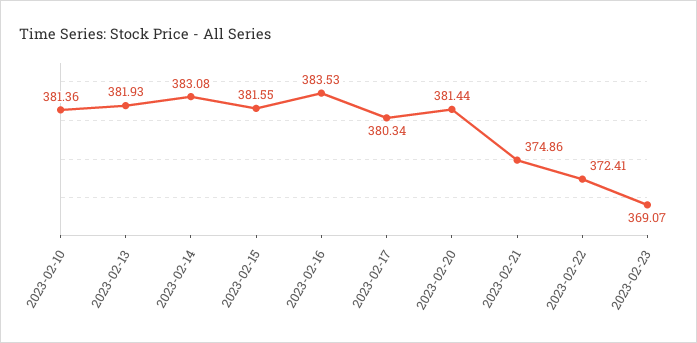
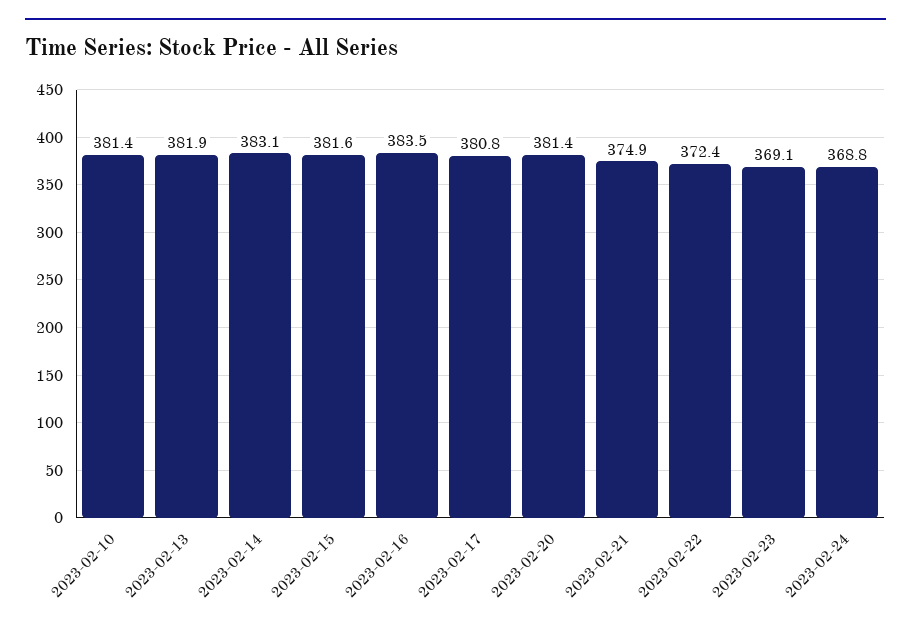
2023-02-17: 380.34 -> 380.8
2023-02-24: none -> 368.8

